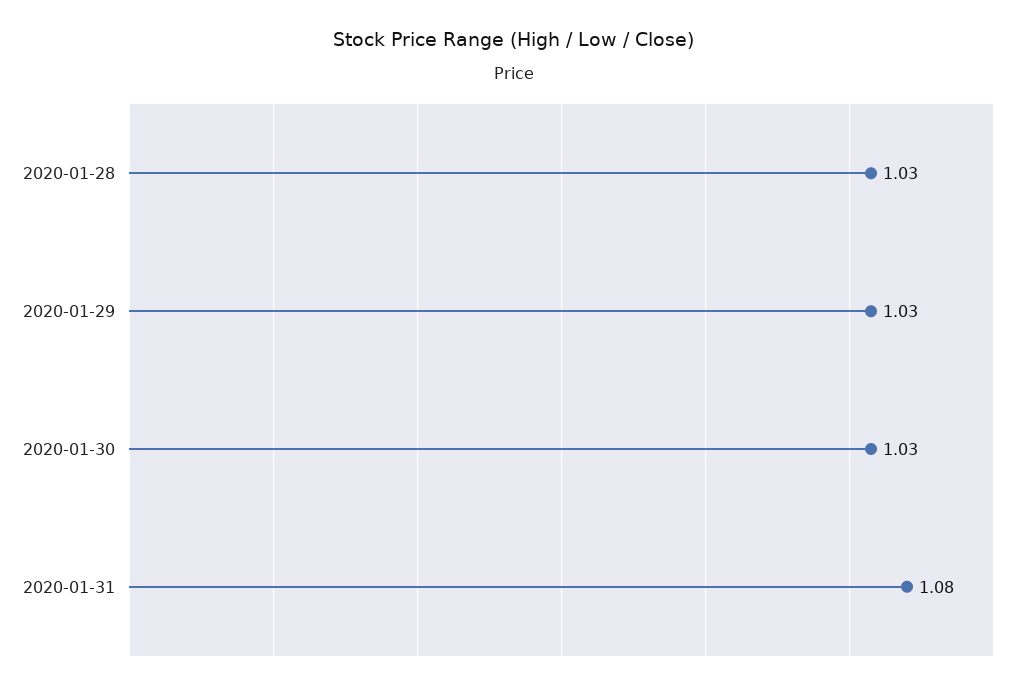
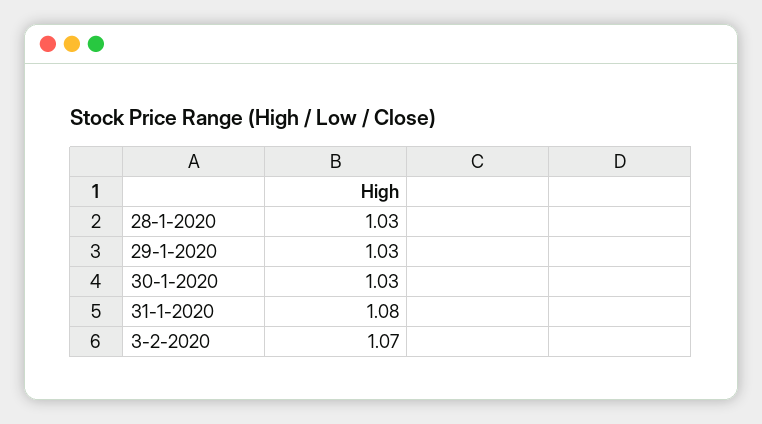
3-2-2020: none -> 1.07

